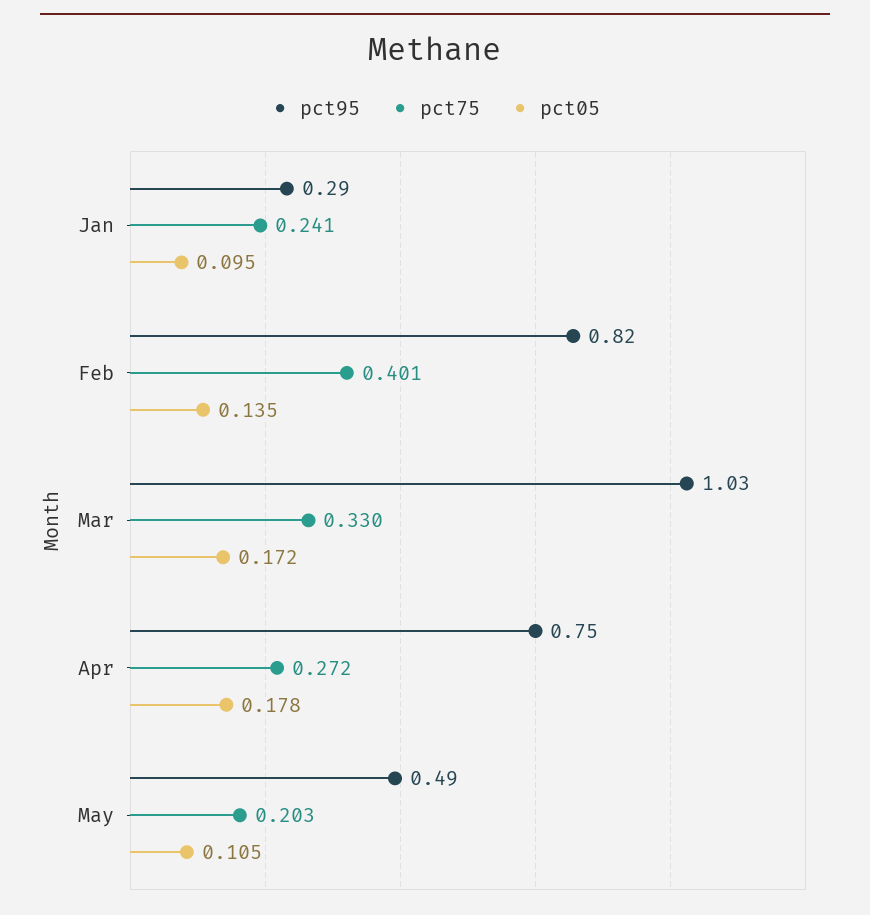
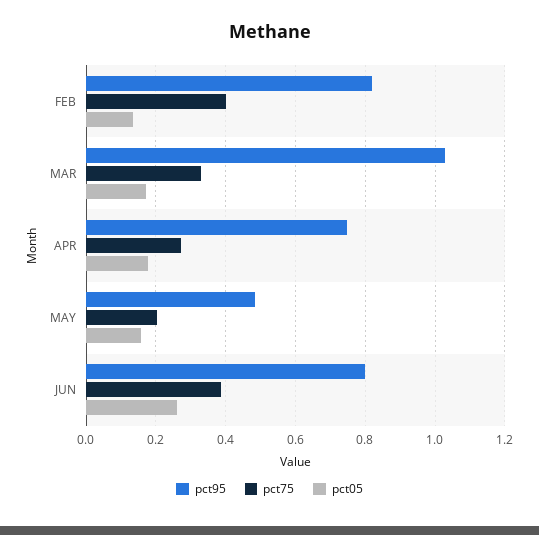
pct95, Jan: 0.29 -> none
pct75, Jan: 0.241 -> none
pct05, Jan: 0.095 -> none
pct05, May: 0.105 -> 0.16
pct95, JUN: none -> 0.8
pct75, JUN: none -> 0.38
pct05, JUN: none -> 0.26

